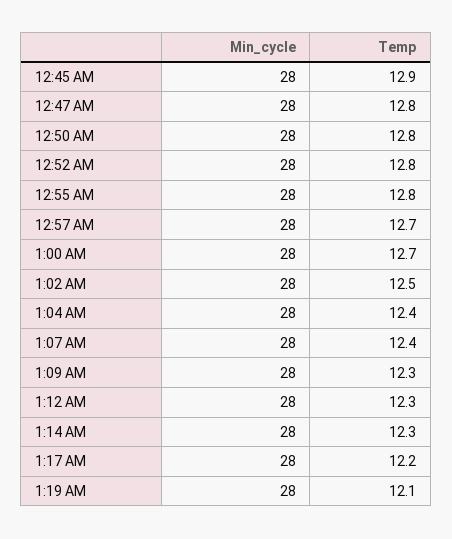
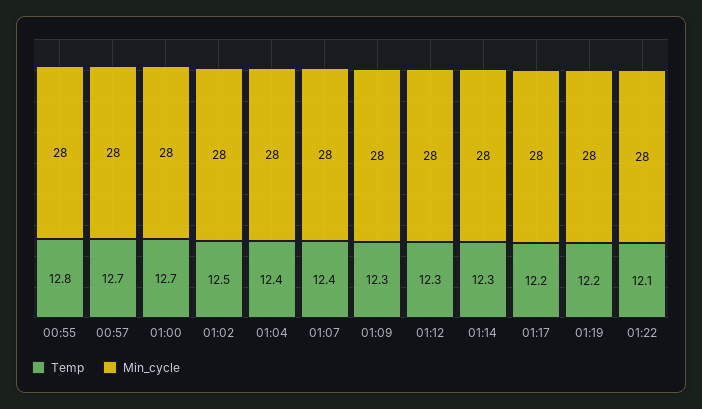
Min_cycle, 12:45 AM: 28 -> none
Temp, 12:45 AM: 12.9 -> none
Min_cycle, 12:47 AM: 28 -> none
Temp, 12:47 AM: 12.8 -> none
Min_cycle, 12:50 AM: 28 -> none
Temp, 12:50 AM: 12.8 -> none
Min_cycle, 12:52 AM: 28 -> none
Temp, 12:52 AM: 12.8 -> none
Temp, 1:19 AM: 12.1 -> 12.2
Temp, 01:22: none -> 12.1
Min_cycle, 01:22: none -> 28

